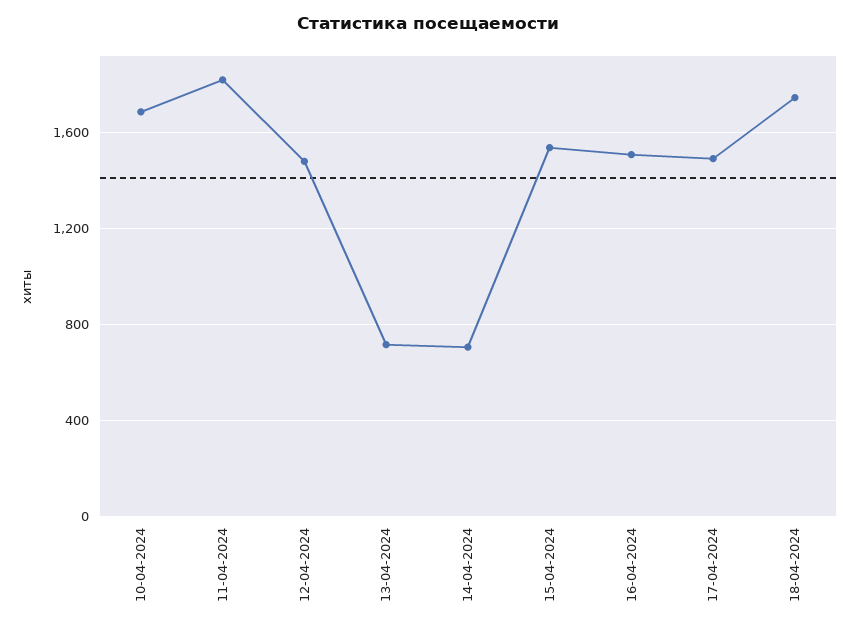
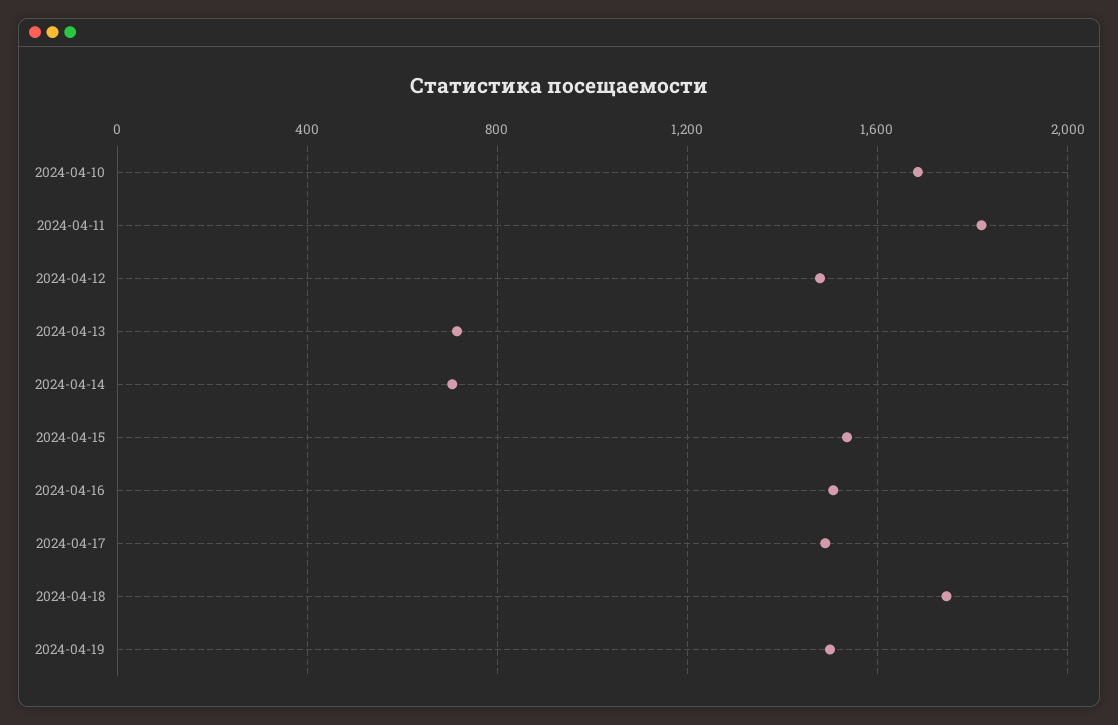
2024-04-19: none -> 1500

